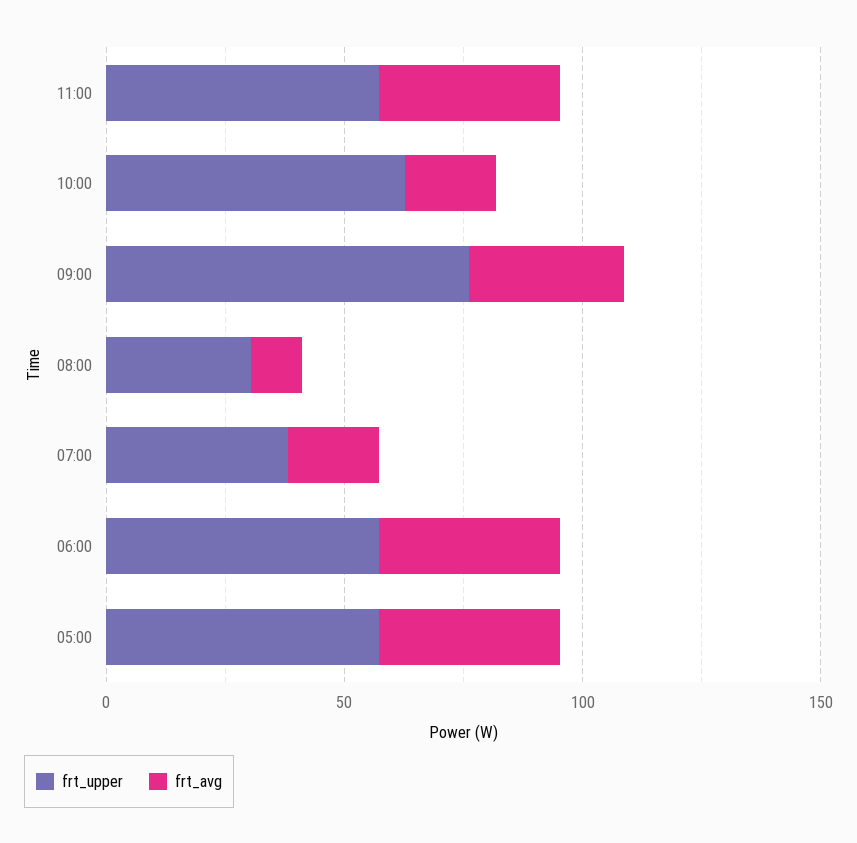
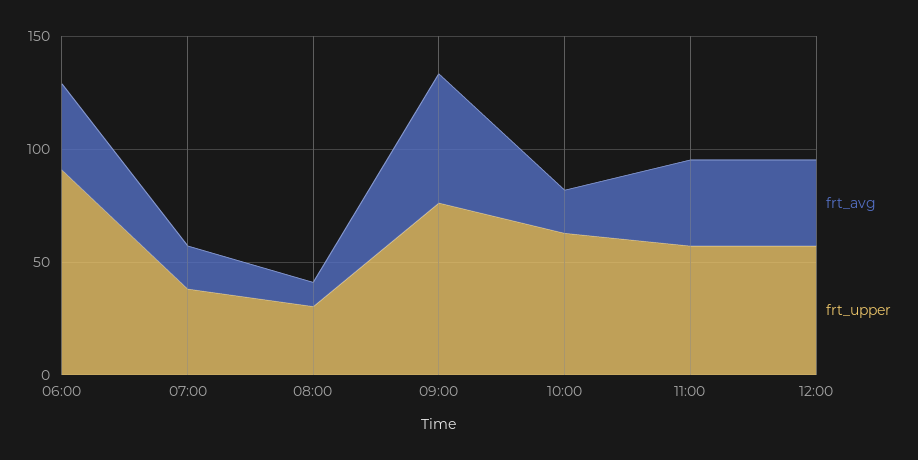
frt_avg, 09:00: 30 -> 60
frt_upper, 06:00: 60 -> 90
frt_upper, 05:00: 60 -> none
frt_avg, 05:00: 40 -> none
frt_avg, 12:00: none -> 40
frt_upper, 12:00: none -> 60

